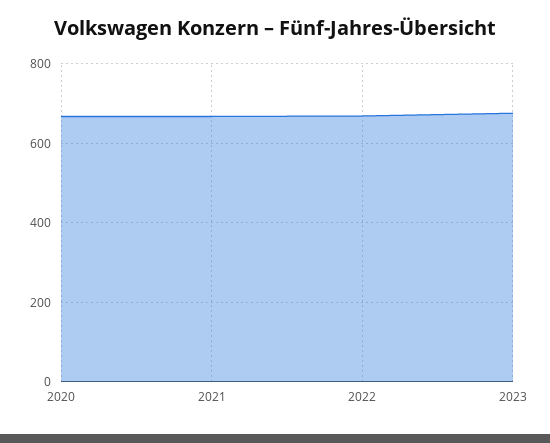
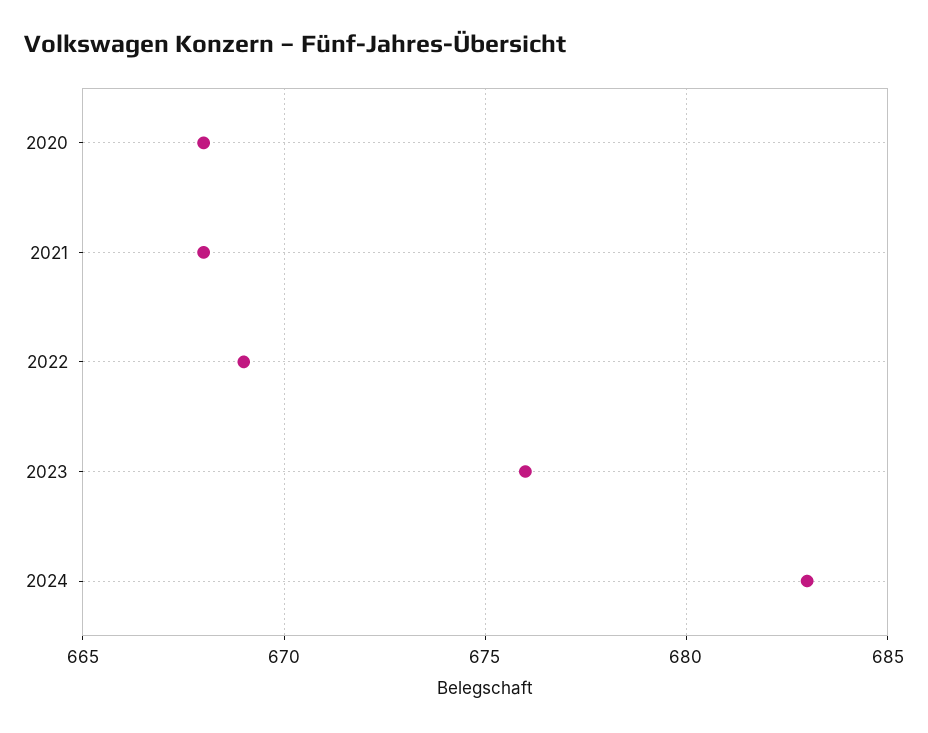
2024: none -> 683

